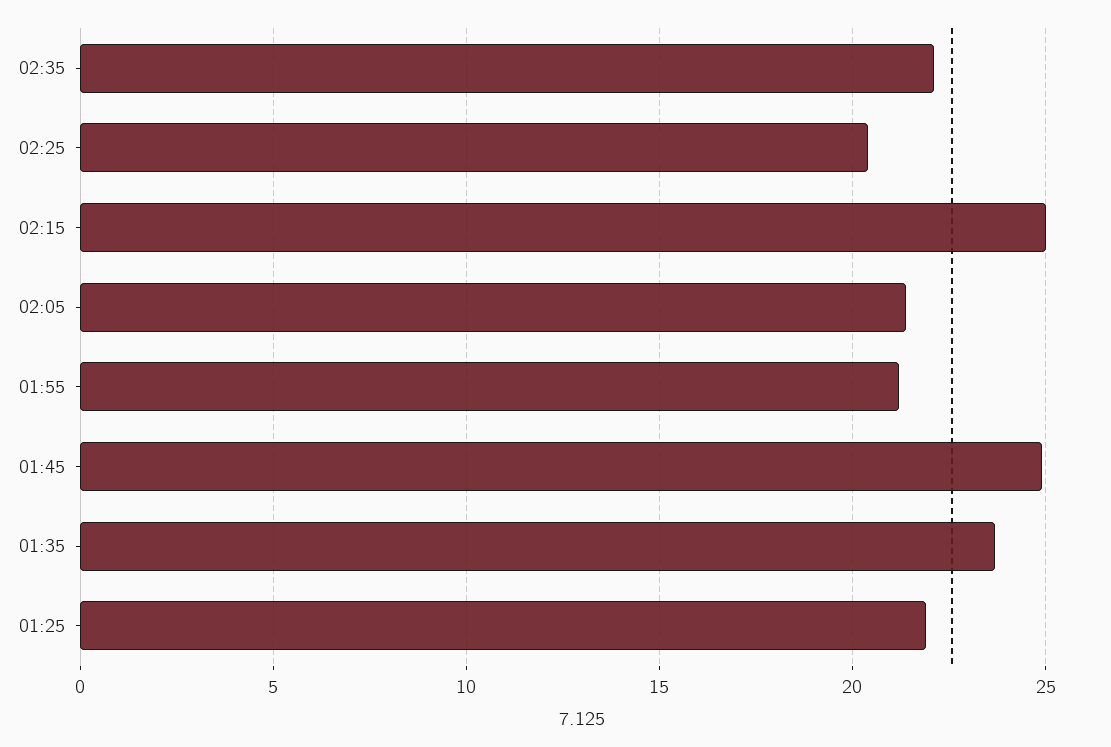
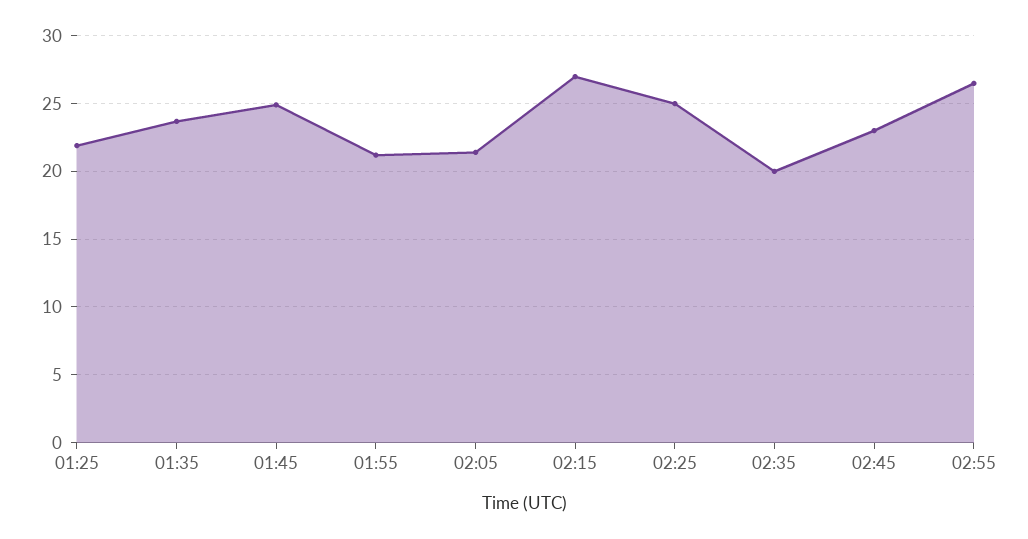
02:35: 22 -> 20
02:25: 20.5 -> 25
02:15: 25 -> 27
02:45: none -> 23
02:55: none -> 26.5

